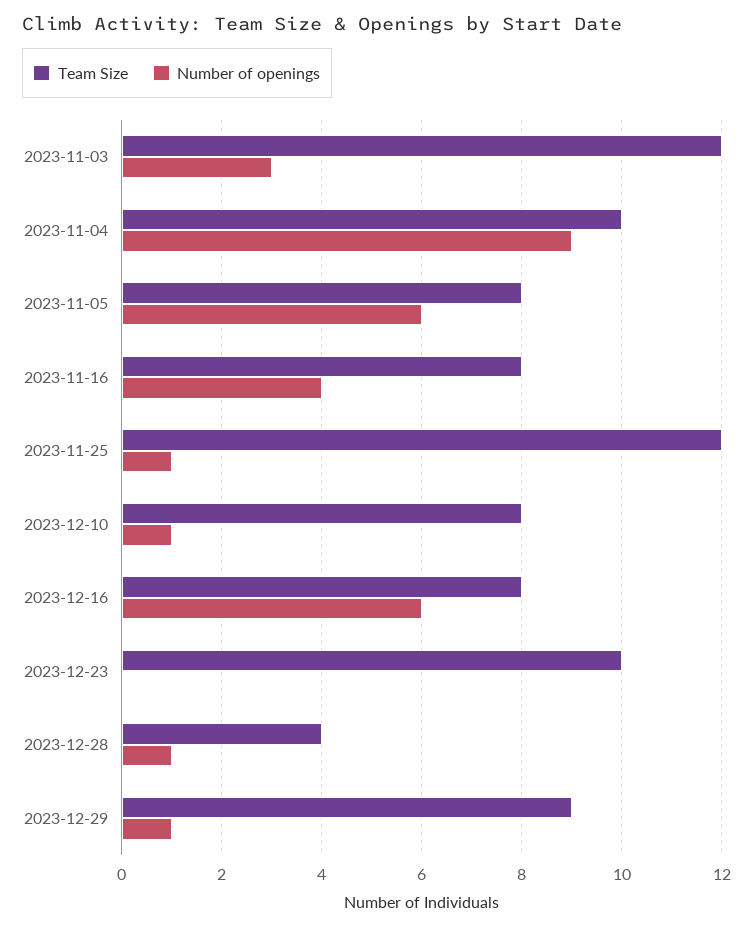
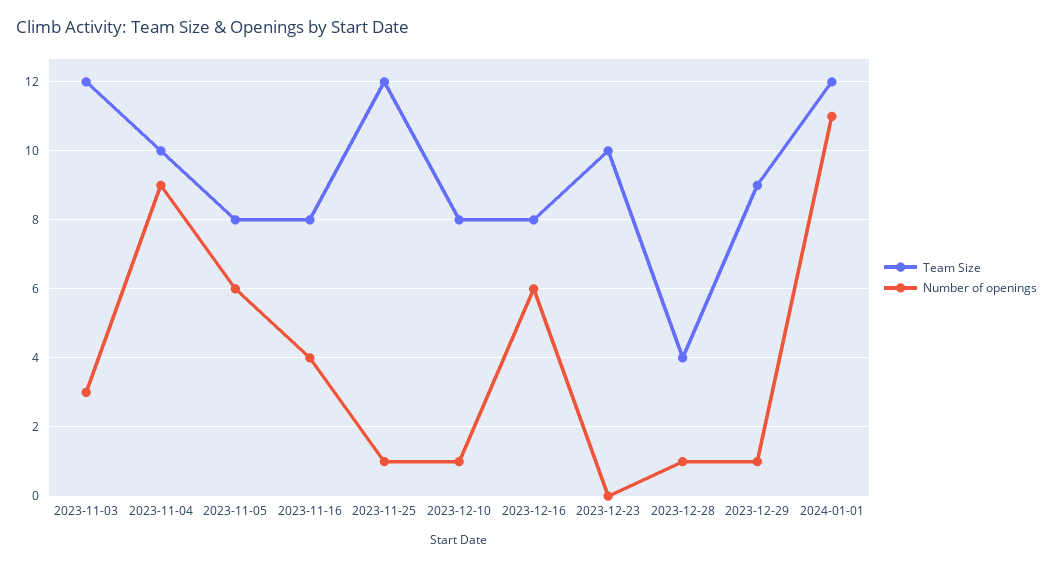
Team Size, 2024-01-01: none -> 12
Number of openings, 2024-01-01: none -> 11

